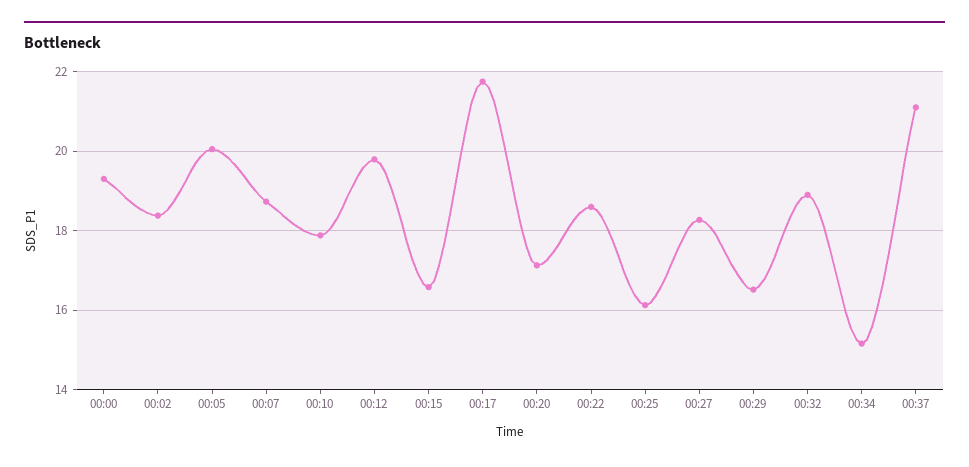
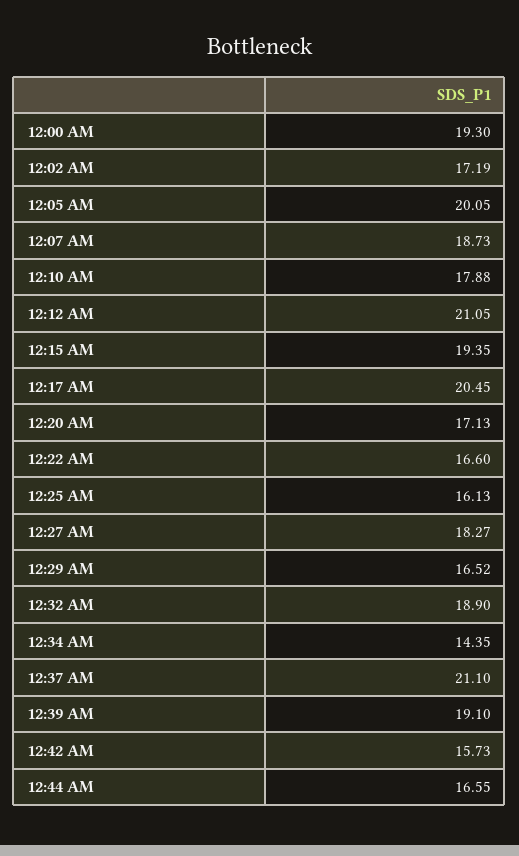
00:02: 18.4 -> 17.19
00:12: 19.8 -> 21.05
00:15: 16.6 -> 19.35
00:17: 21.8 -> 20.45
00:22: 18.6 -> 16.6
00:34: 15.2 -> 14.35
12:39 AM: none -> 19.1
12:42 AM: none -> 15.73
12:44 AM: none -> 16.55

